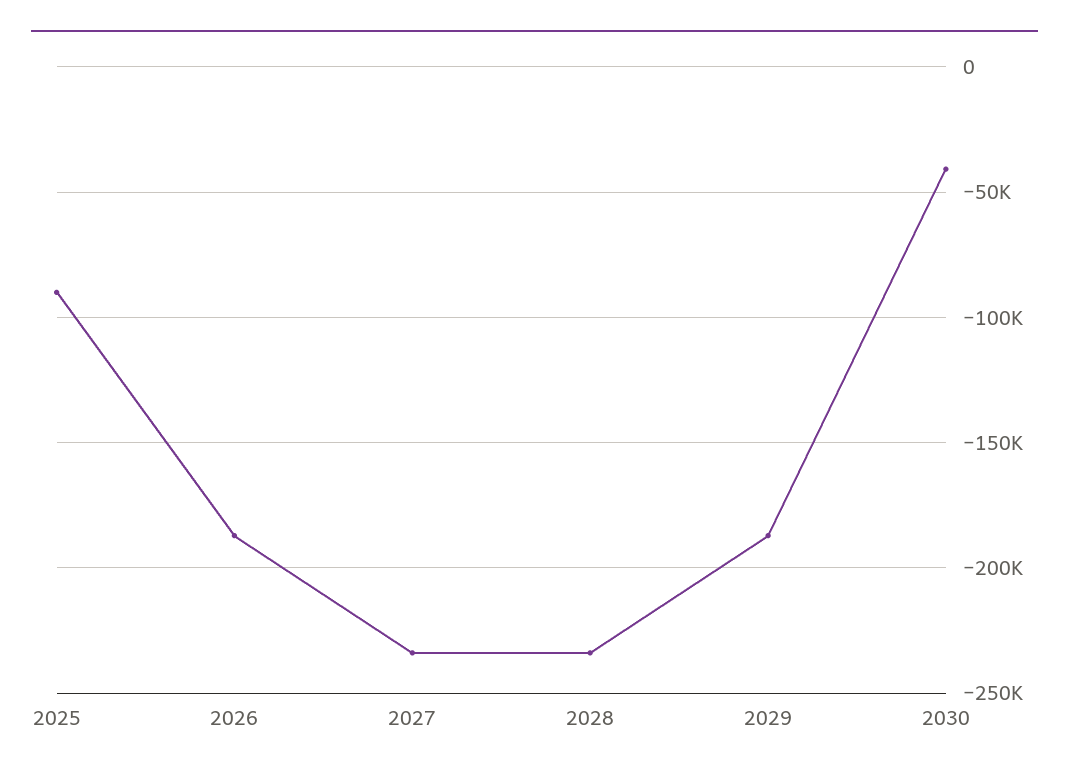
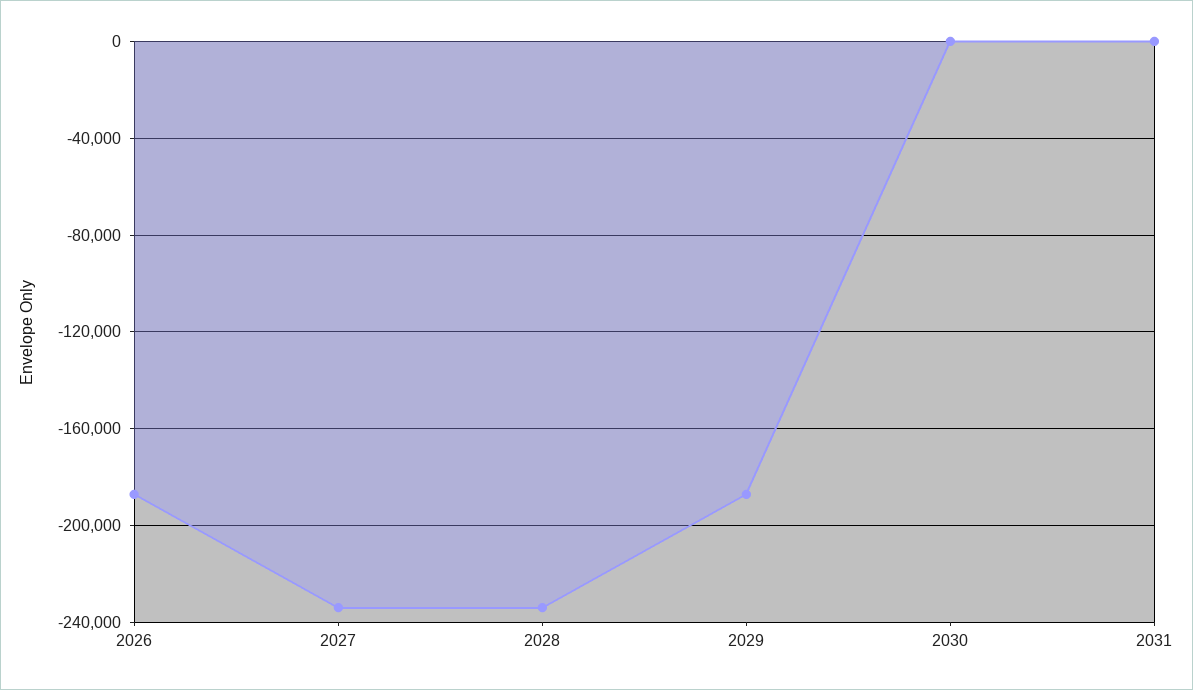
2025: -90000 -> none
2030: -40000 -> 0
2031: none -> 0

